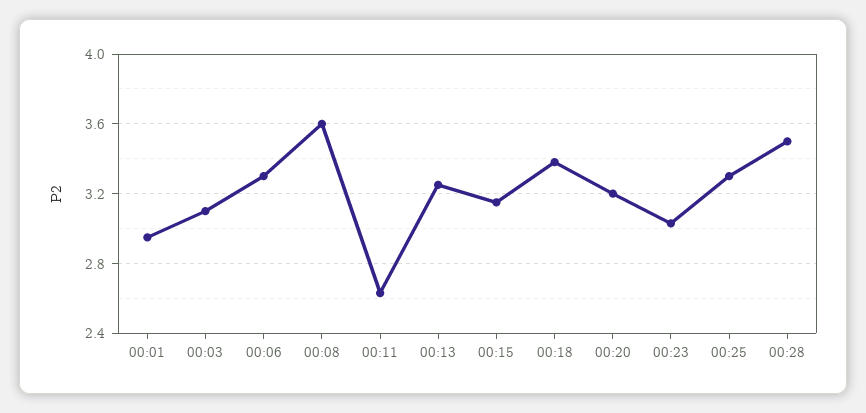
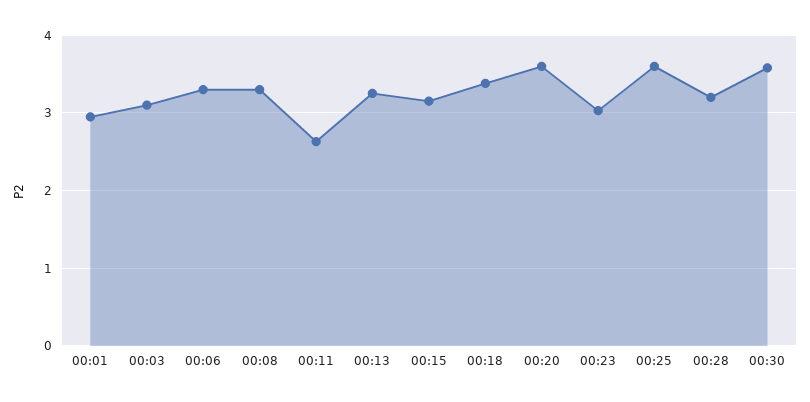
00:08: 3.6 -> 3.3
00:20: 3.2 -> 3.6
00:25: 3.3 -> 3.6
00:28: 3.5 -> 3.2
00:30: none -> 3.6

